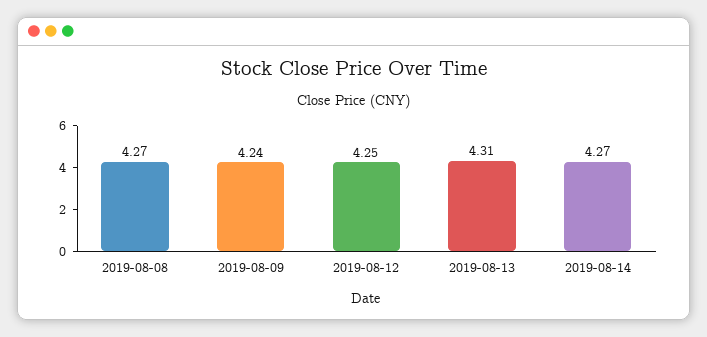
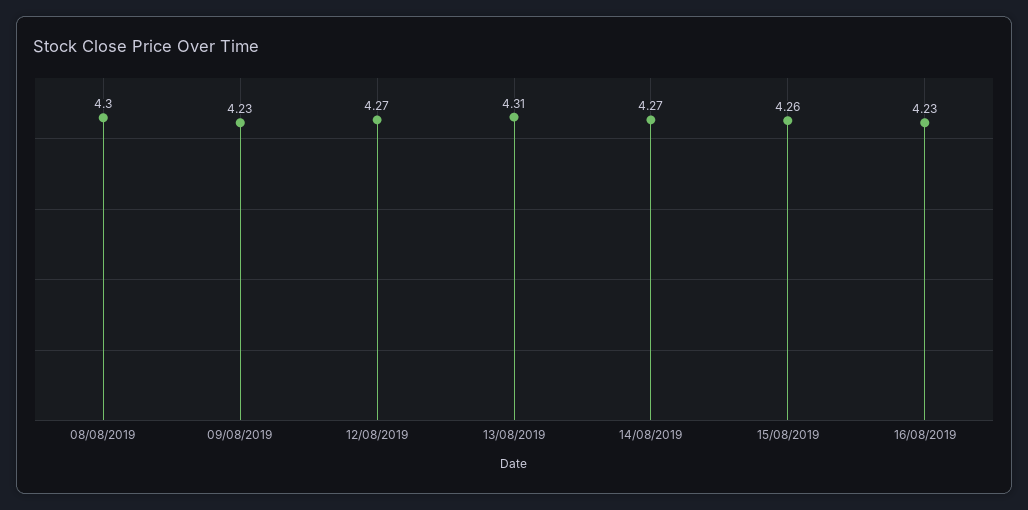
2019-08-08: 4.27 -> 4.3
2019-08-09: 4.24 -> 4.23
2019-08-12: 4.25 -> 4.27
15/08/2019: none -> 4.26
16/08/2019: none -> 4.23

